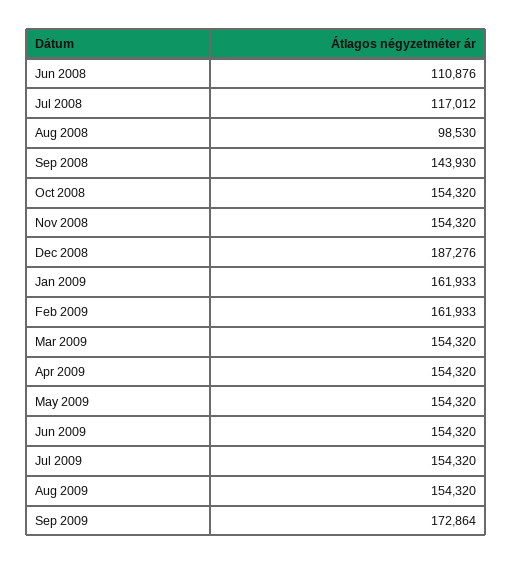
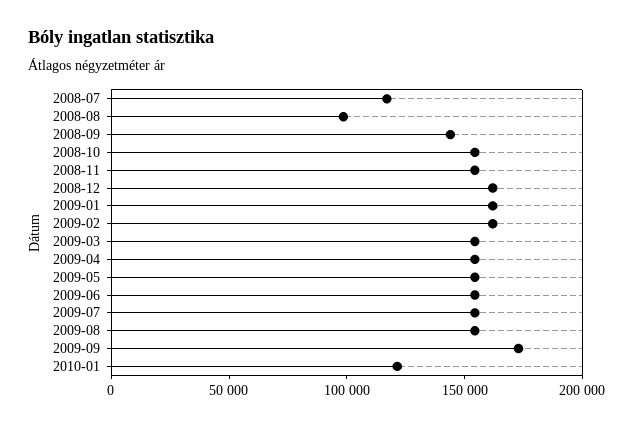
Jun 2008: 110876 -> none
Dec 2008: 187276 -> 160000
2010-01: none -> 120000

